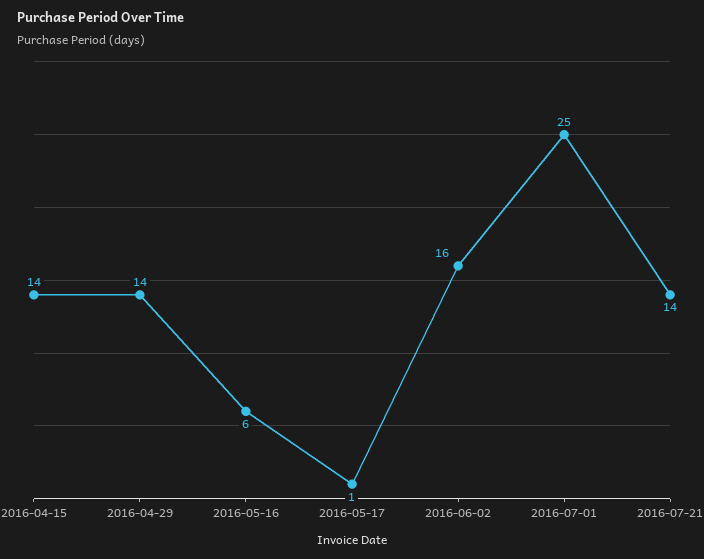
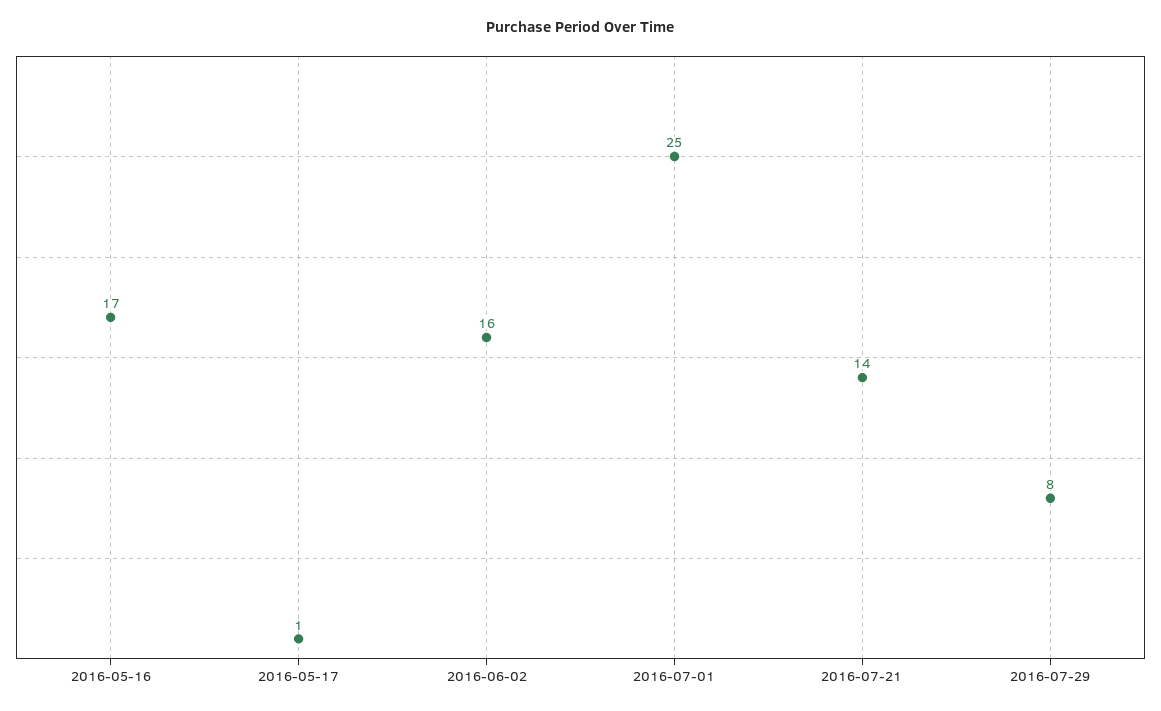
2016-04-15: 14 -> none
2016-04-29: 14 -> none
2016-05-16: 6 -> 17
2016-07-29: none -> 8

